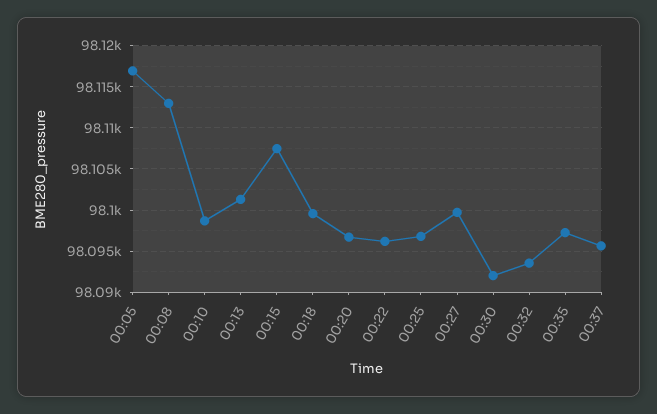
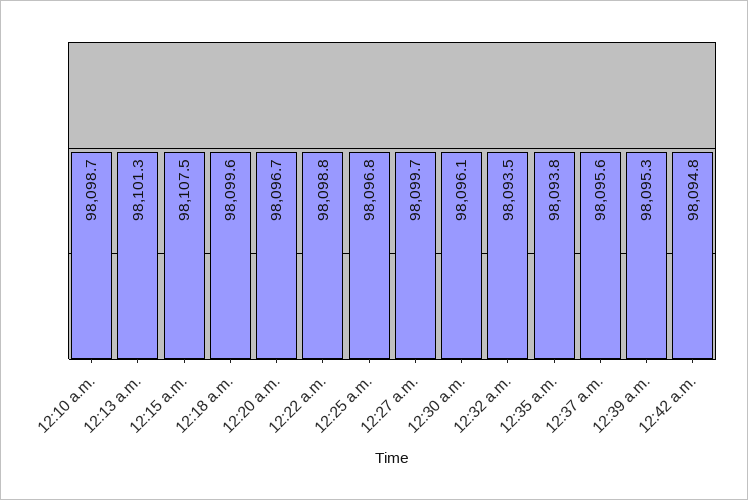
00:05: 98117 -> none
00:08: 98113 -> none
00:22: 98096 -> 98098.8
00:30: 98092 -> 98096.1
00:35: 98097 -> 98093.8
12:39 a.m.: none -> 98095.3
12:42 a.m.: none -> 98094.8

